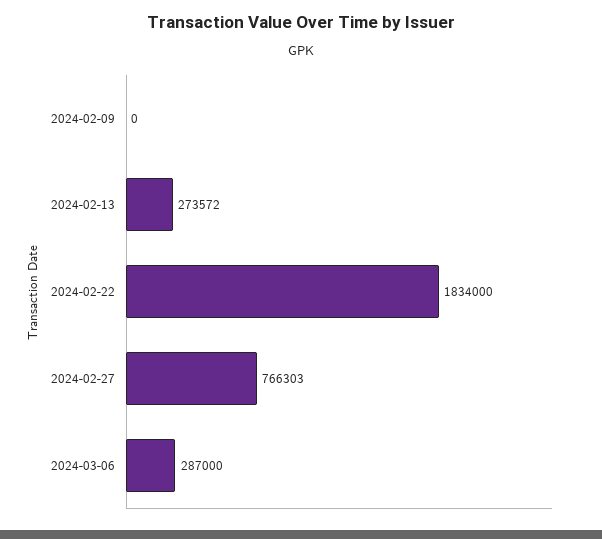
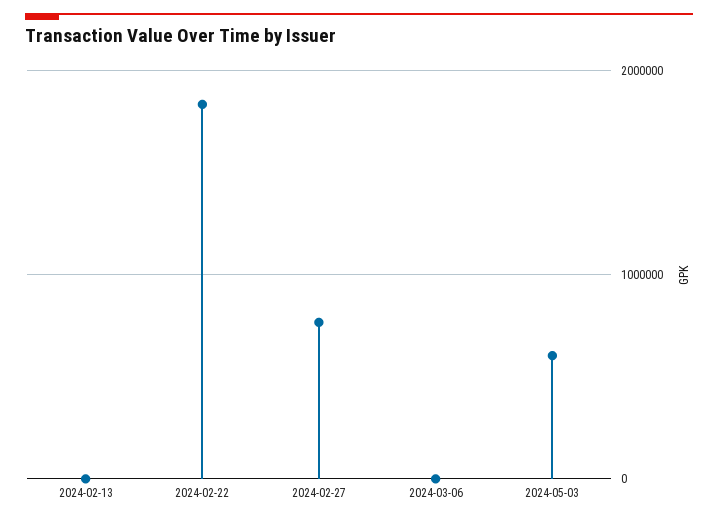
2024-02-09: 0 -> none
2024-02-13: 273572 -> 0
2024-03-06: 287000 -> 0
2024-05-03: none -> 600000

